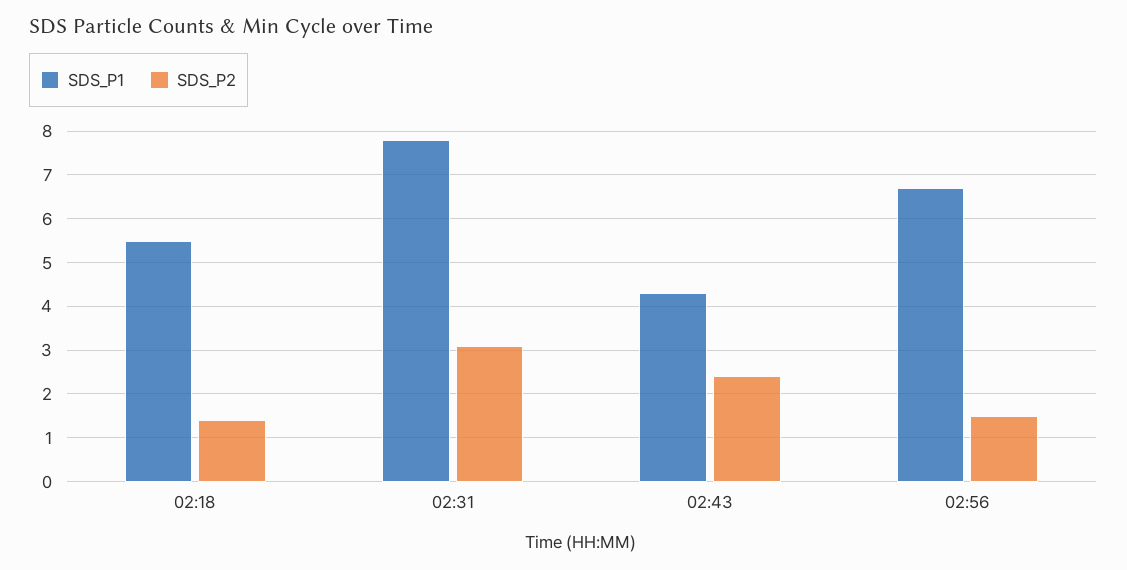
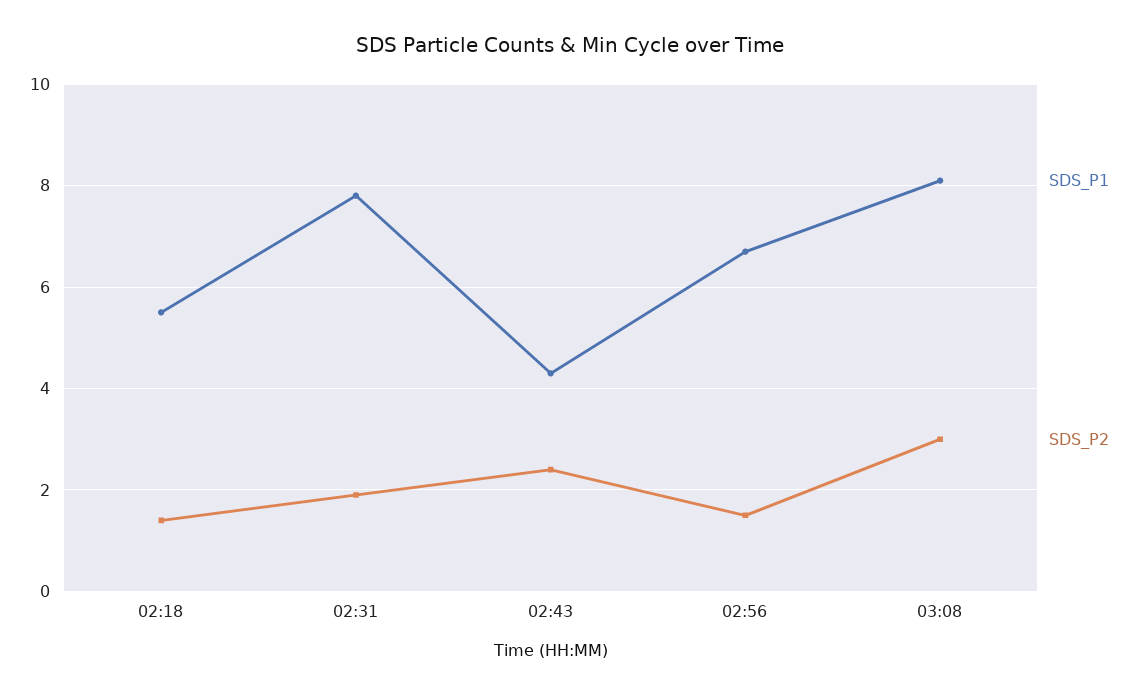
SDS_P2, 02:31: 3 -> 2
SDS_P1, 03:08: none -> 8
SDS_P2, 03:08: none -> 3

